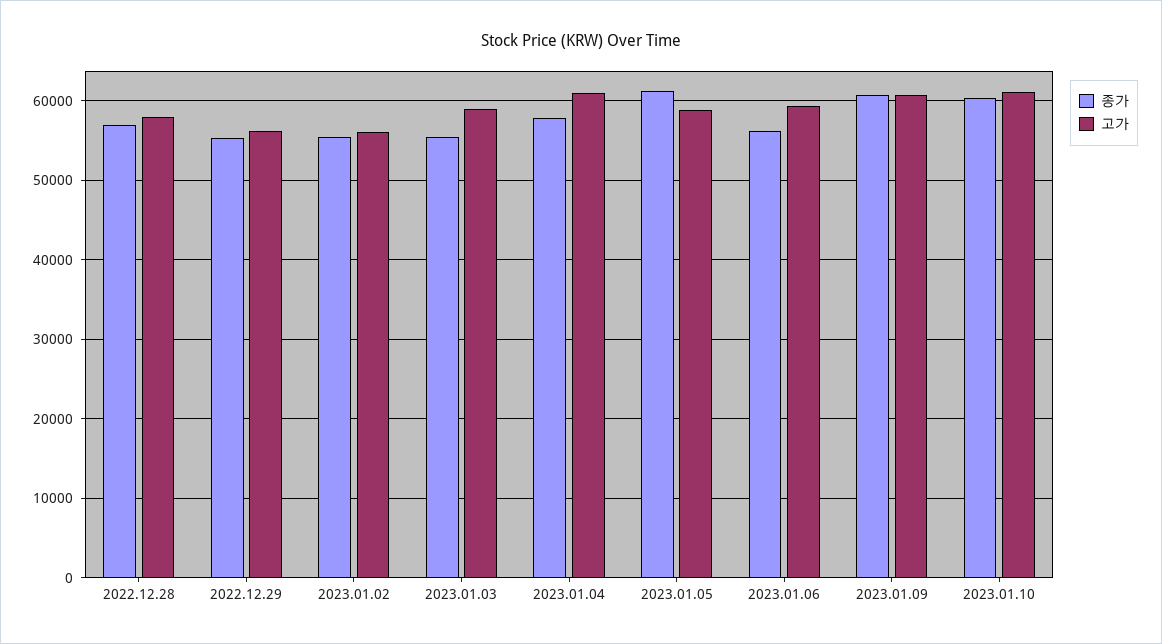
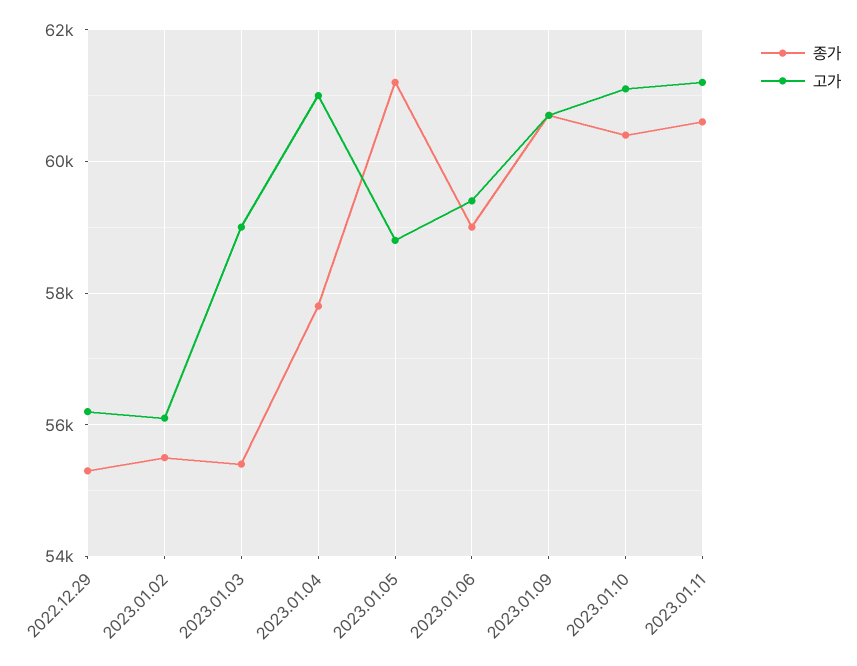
종가, 2022.12.28: 57000 -> none
고가, 2022.12.28: 58000 -> none
종가, 2023.01.06: 56000 -> 59000
종가, 2023.01.11: none -> 60600
고가, 2023.01.11: none -> 61200

